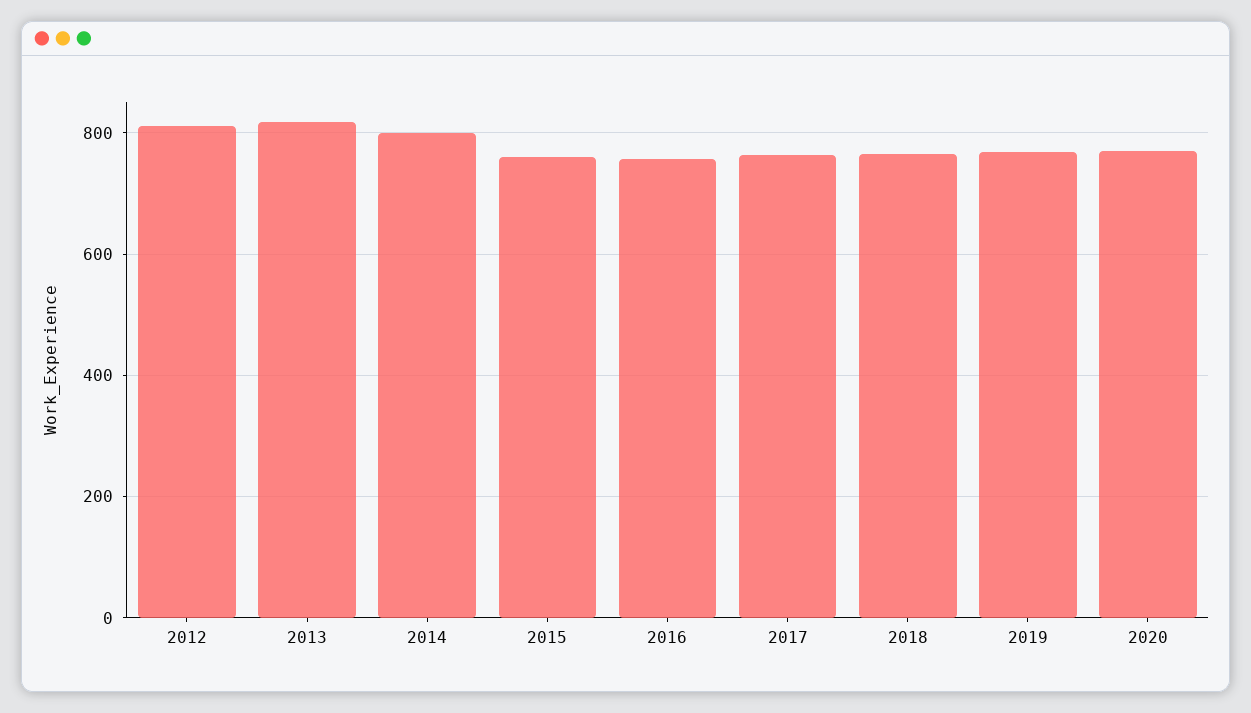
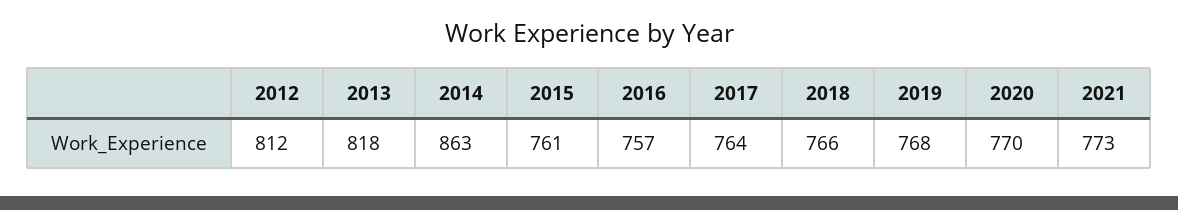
2014: 800 -> 863
2021: none -> 773

